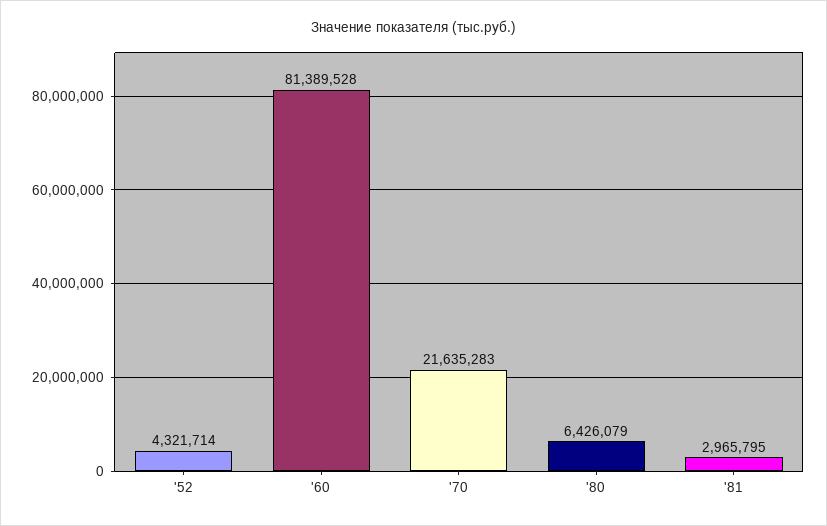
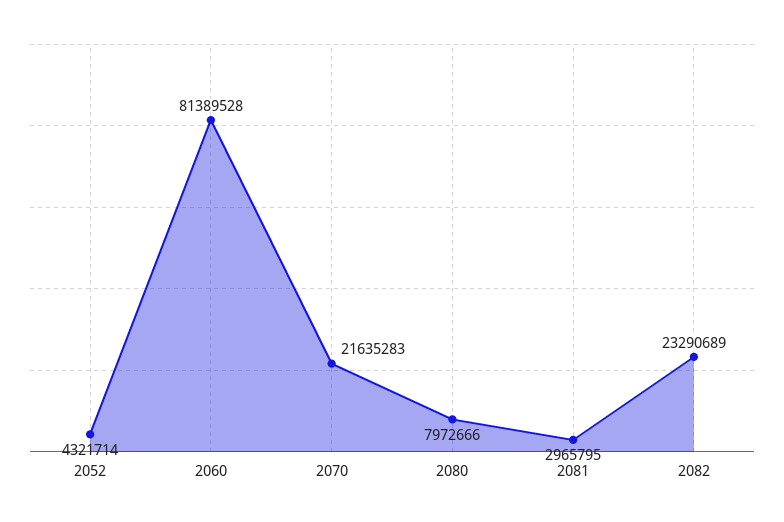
'80: 6426079 -> 7972666
2082: none -> 23290689

